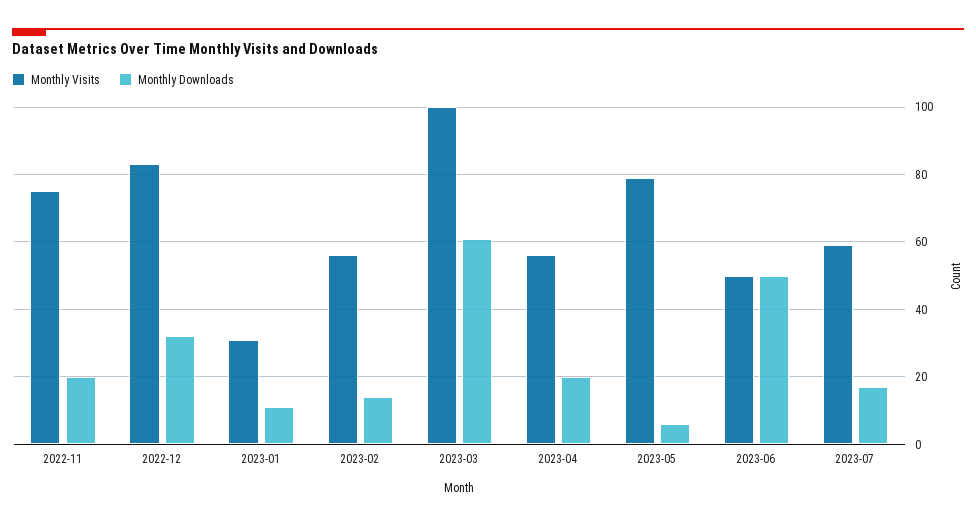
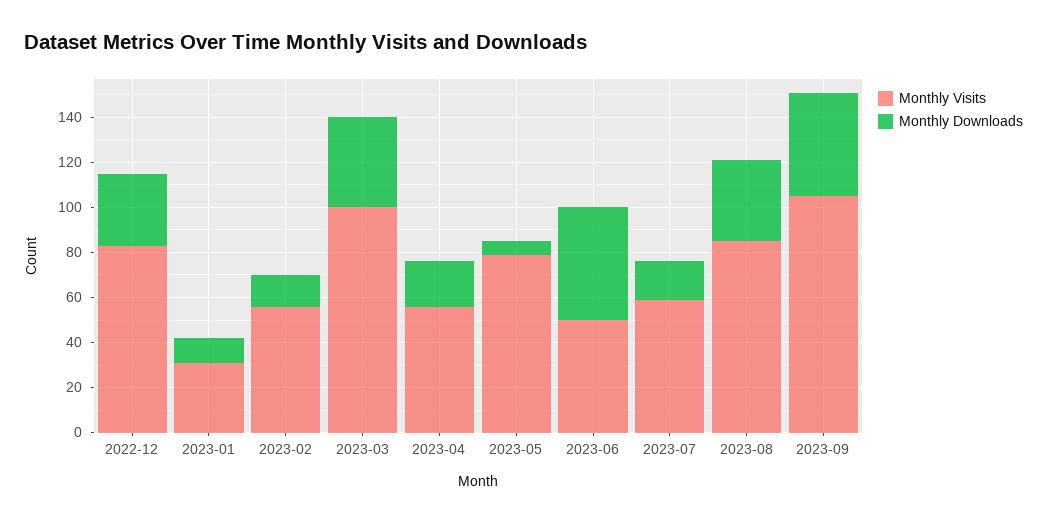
Monthly Visits, 2022-11: 75 -> none
Monthly Downloads, 2022-11: 20 -> none
Monthly Downloads, 2023-03: 60 -> 40
Monthly Visits, 2023-08: none -> 85
Monthly Downloads, 2023-08: none -> 35
Monthly Visits, 2023-09: none -> 105
Monthly Downloads, 2023-09: none -> 45

